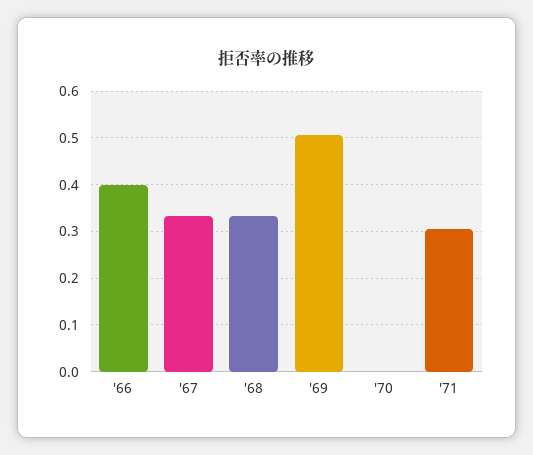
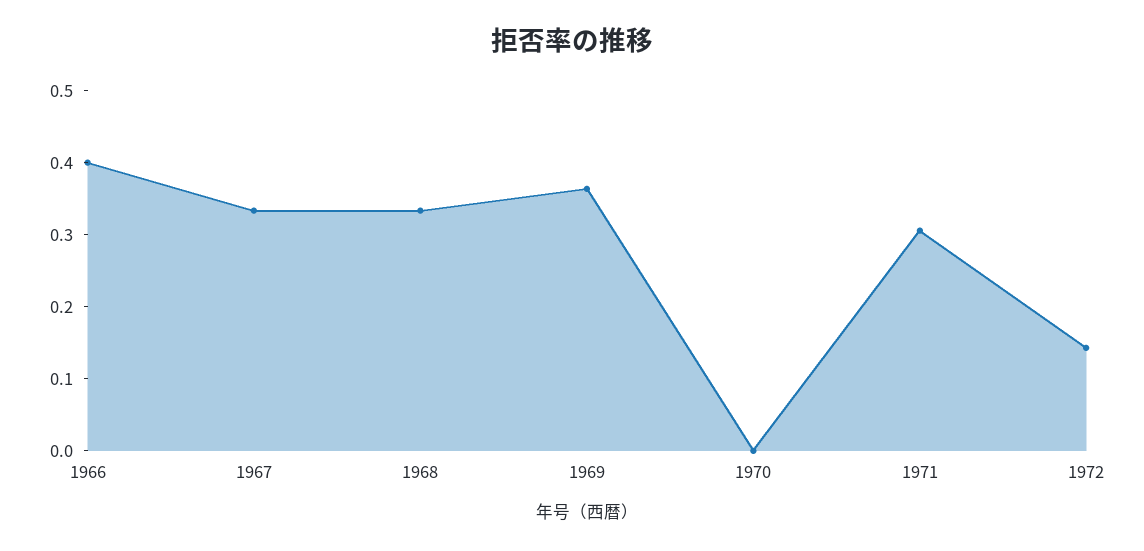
'69: 0.5 -> 0.36
1972: none -> 0.14

